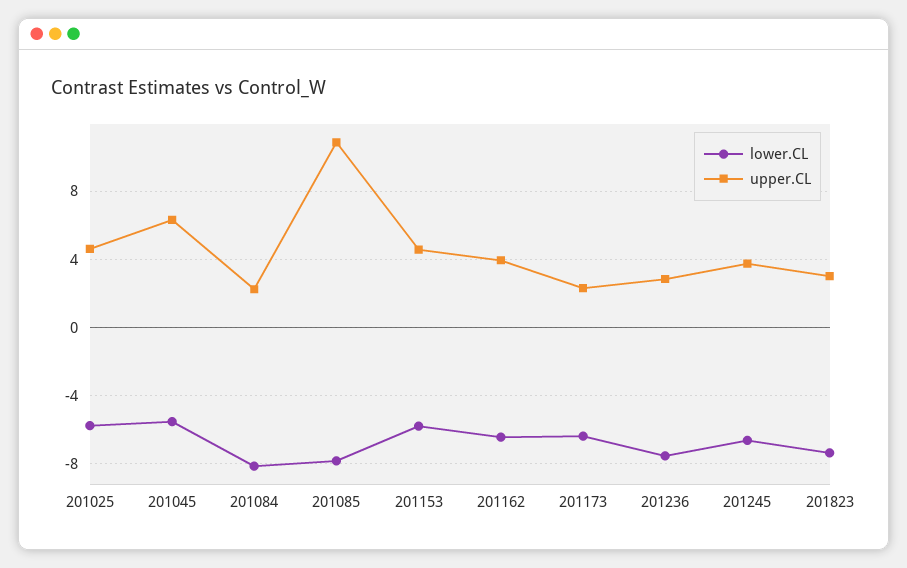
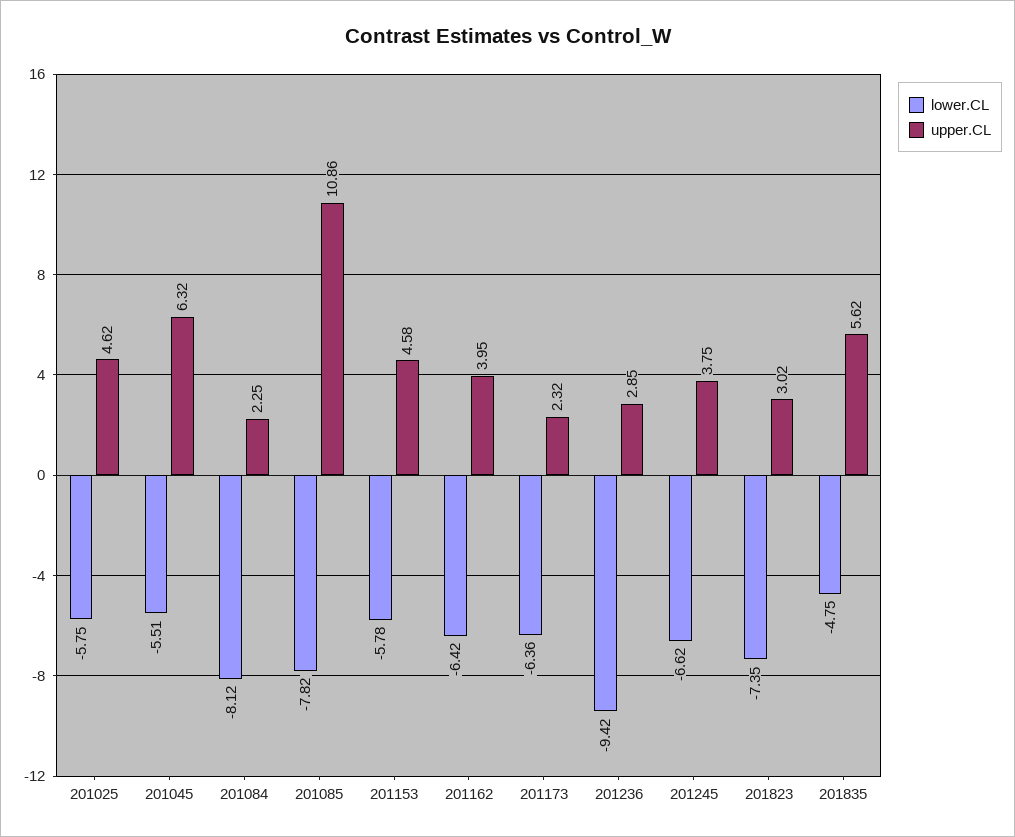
lower.CL, 201236: -7.5 -> -9.42
lower.CL, 201835: none -> -4.75
upper.CL, 201835: none -> 5.62

